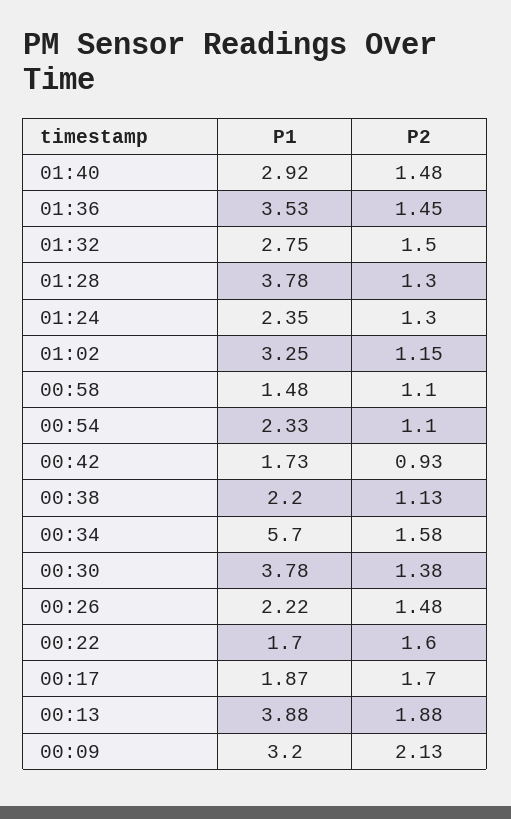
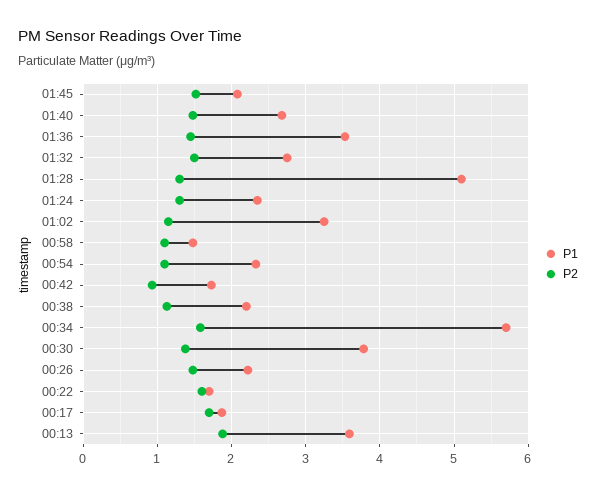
P1, 01:40: 2.92 -> 2.7
P1, 01:28: 3.78 -> 5.1
P1, 00:13: 3.88 -> 3.6
P1, 00:09: 3.2 -> none
P2, 00:09: 2.13 -> none
P1, 01:45: none -> 2.1
P2, 01:45: none -> 1.5

